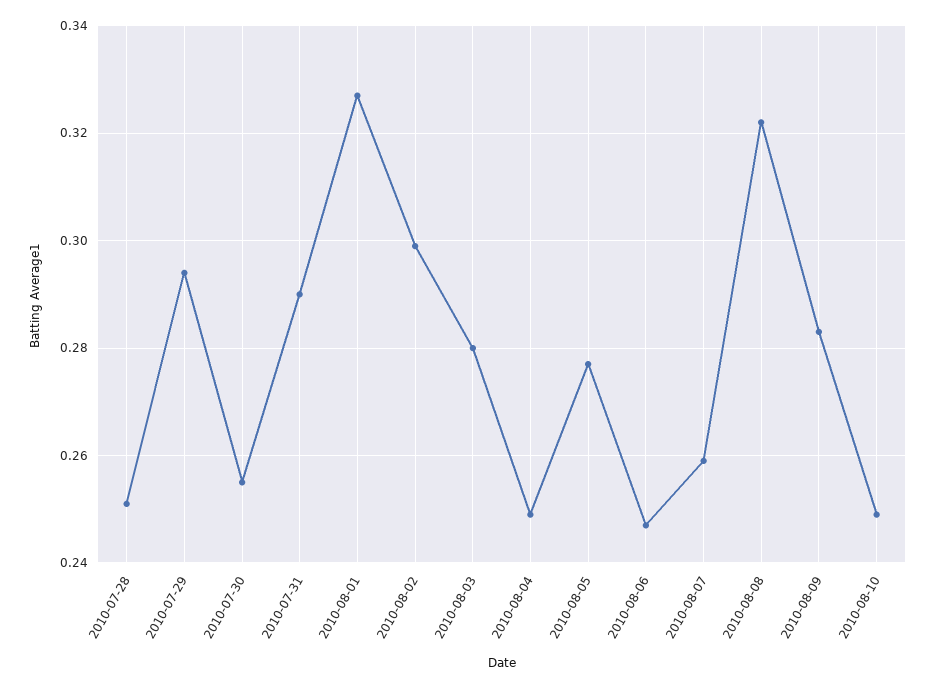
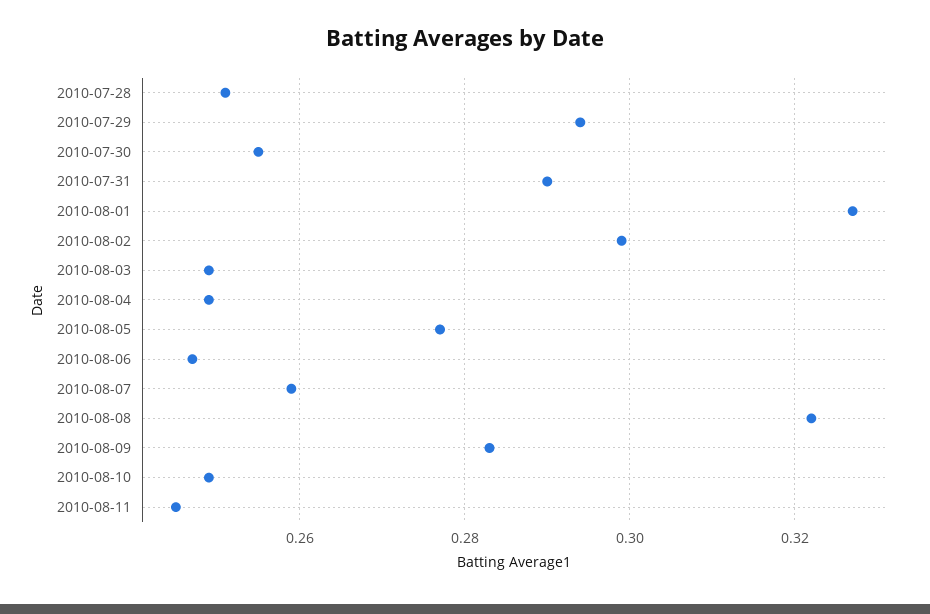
2010-08-03: 0.28 -> 0.25
2010-08-11: none -> 0.245

